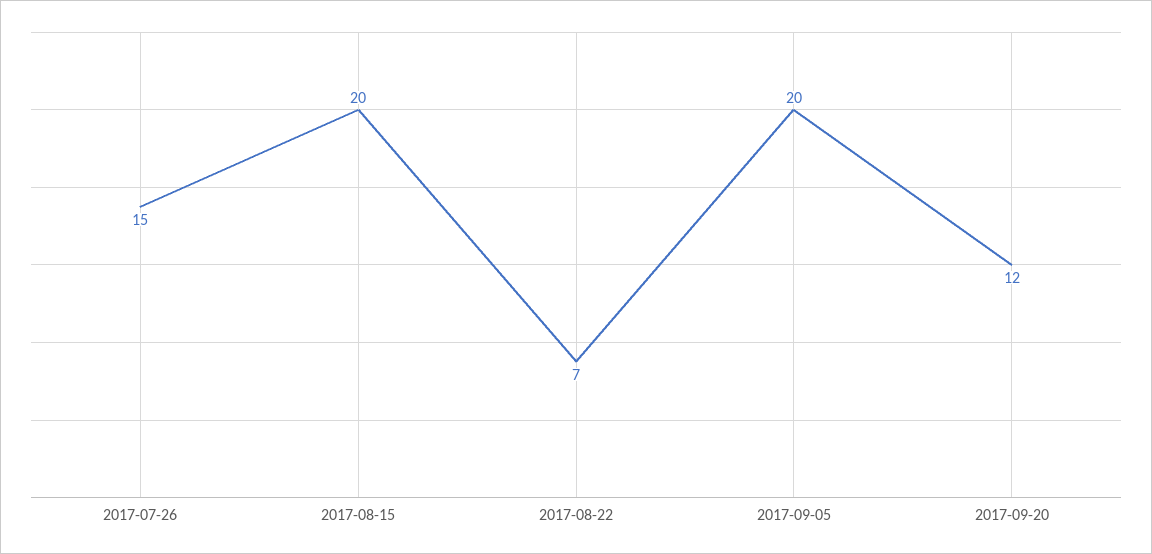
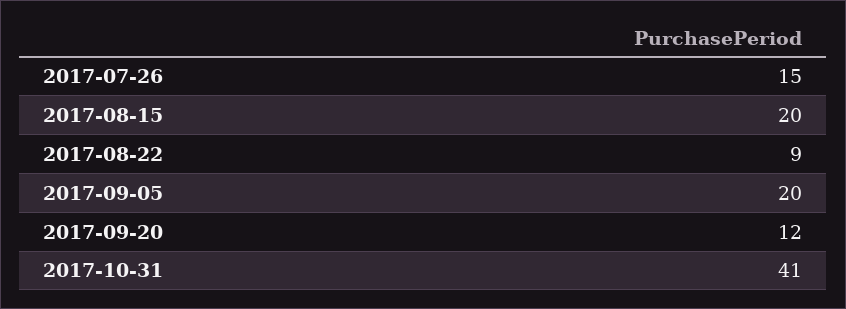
2017-08-22: 7 -> 9
2017-10-31: none -> 41

